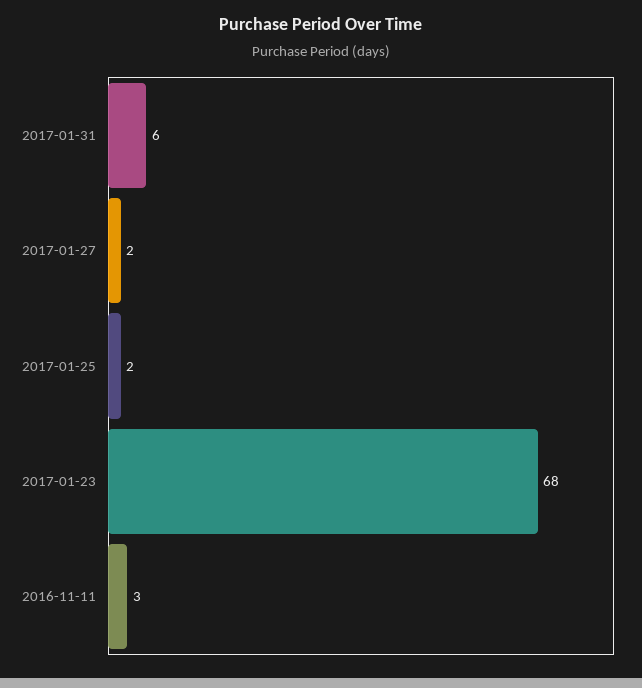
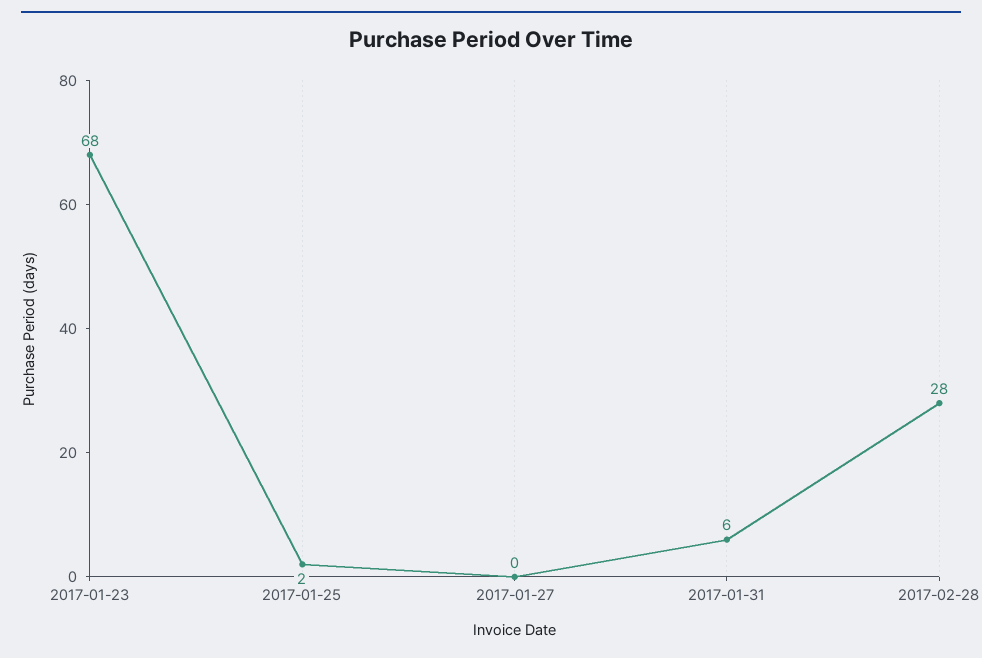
2017-01-27: 2 -> 0
2016-11-11: 3 -> none
2017-02-28: none -> 28

